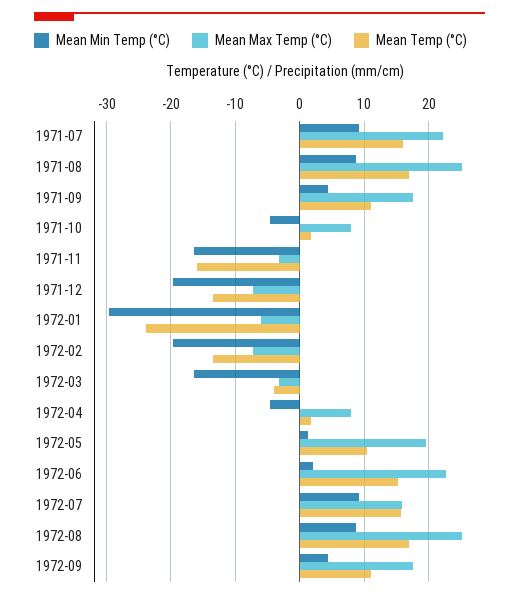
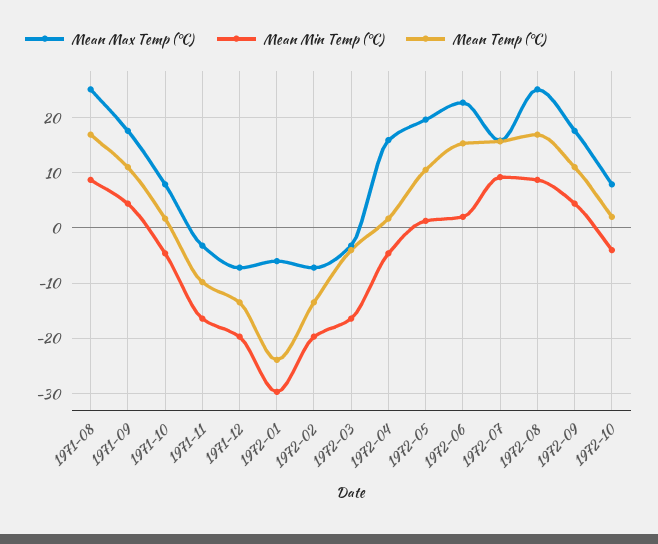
Mean Min Temp (°C), 1971-07: 9 -> none
Mean Max Temp (°C), 1971-07: 22 -> none
Mean Temp (°C), 1971-07: 16 -> none
Mean Temp (°C), 1971-11: -16 -> -10
Mean Max Temp (°C), 1972-04: 8 -> 16
Mean Max Temp (°C), 1972-10: none -> 8
Mean Min Temp (°C), 1972-10: none -> -4
Mean Temp (°C), 1972-10: none -> 2

